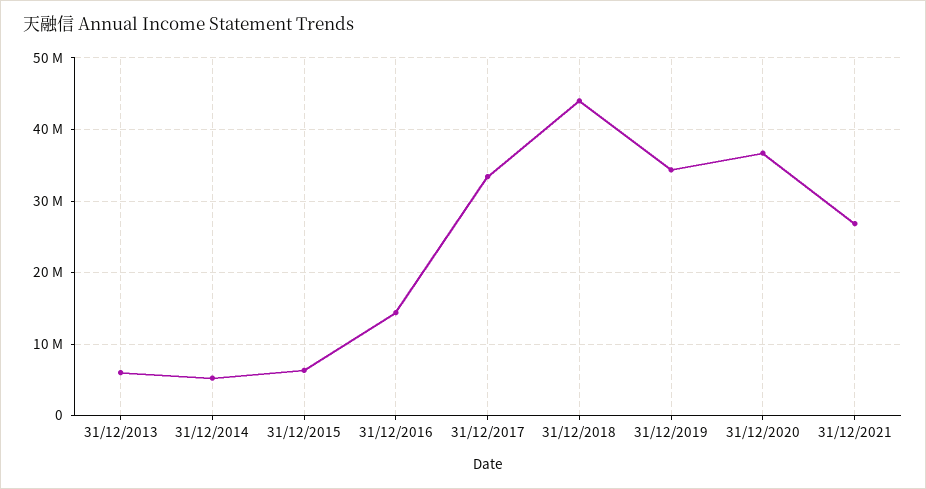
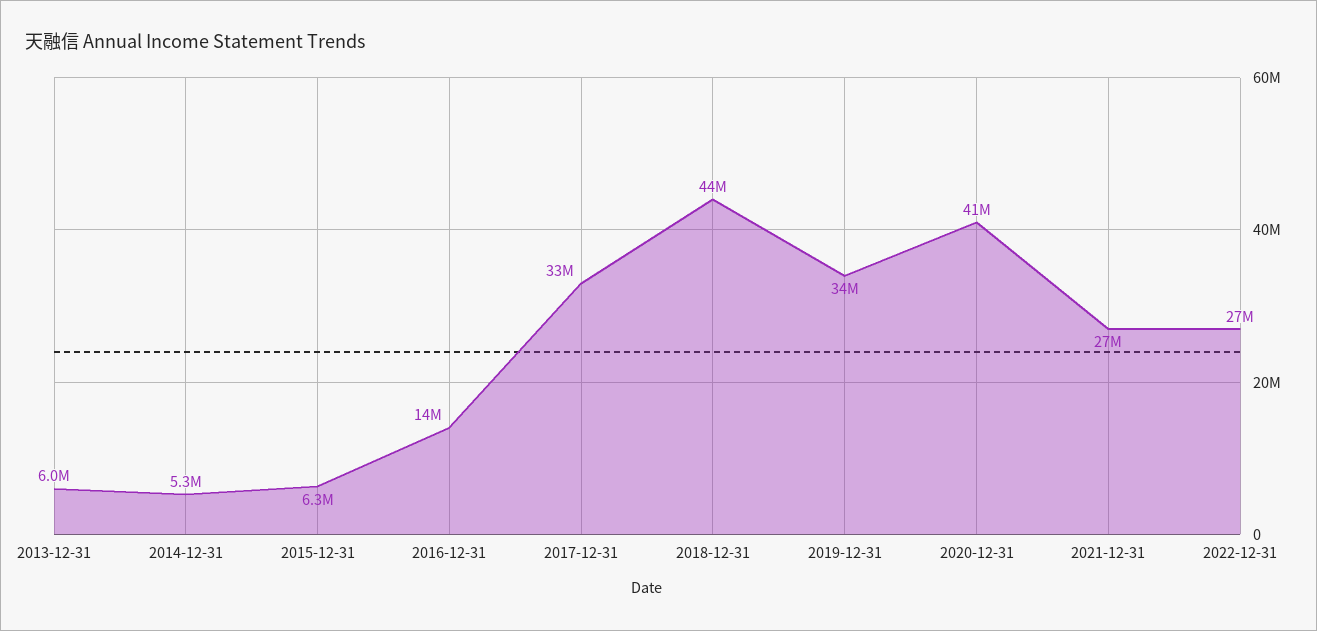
31/12/2020: 37000000 -> 41000000
2022-12-31: none -> 27000000

